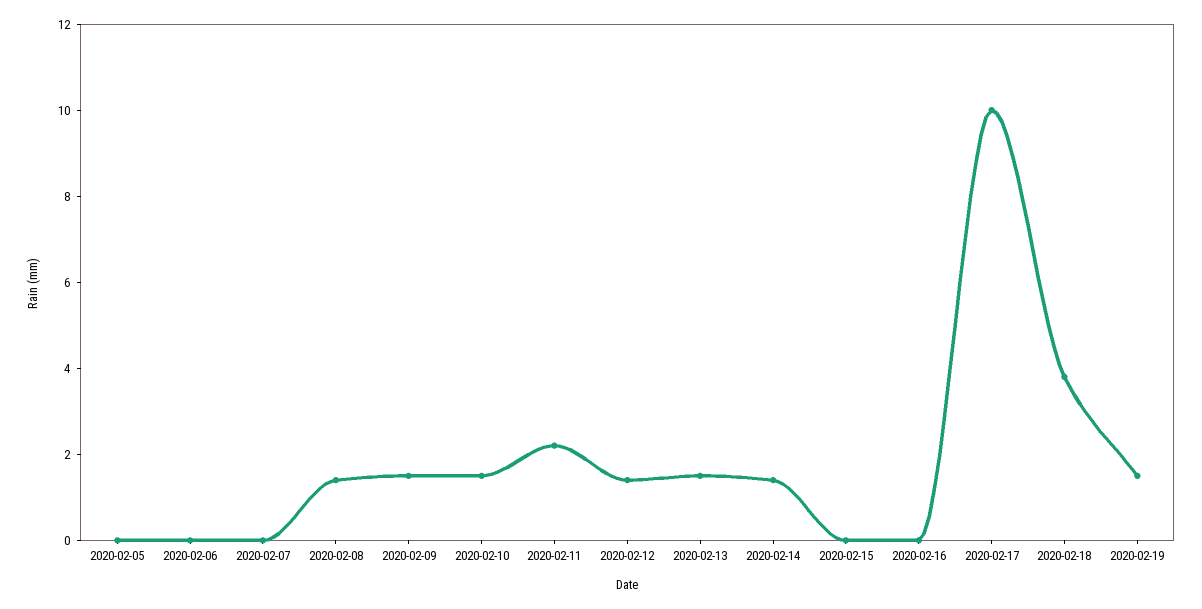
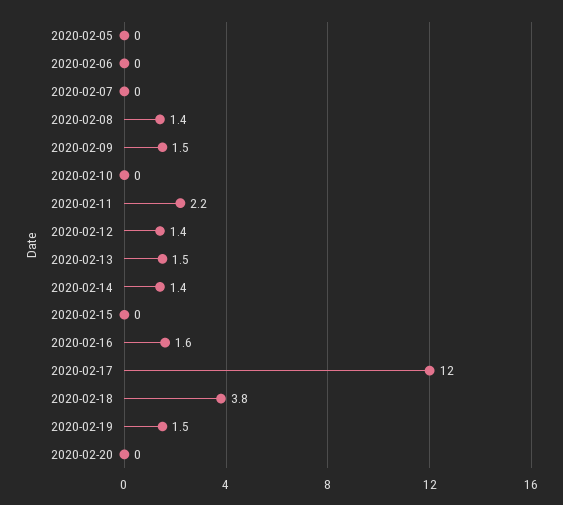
2020-02-10: 1.5 -> 0
2020-02-16: 0 -> 1.6
2020-02-17: 10 -> 12
2020-02-20: none -> 0

